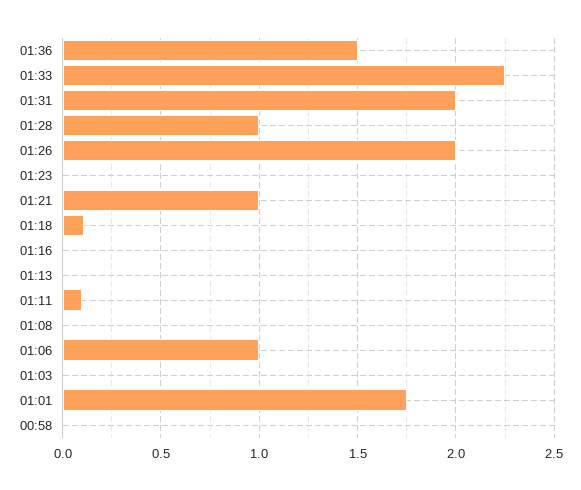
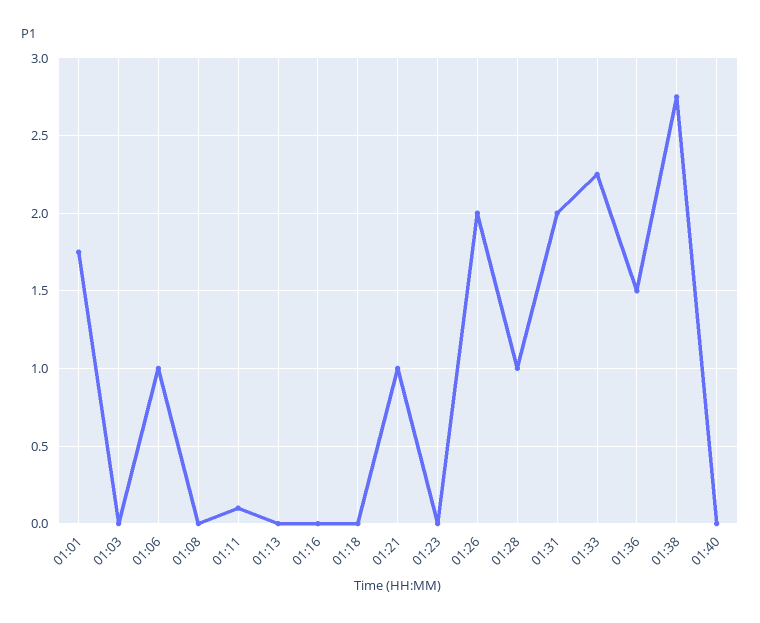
01:18: 0.1 -> 0
00:58: 0 -> none
01:38: none -> 2.75
01:40: none -> 0

